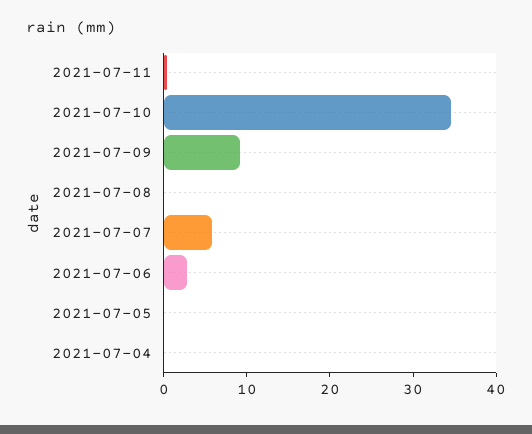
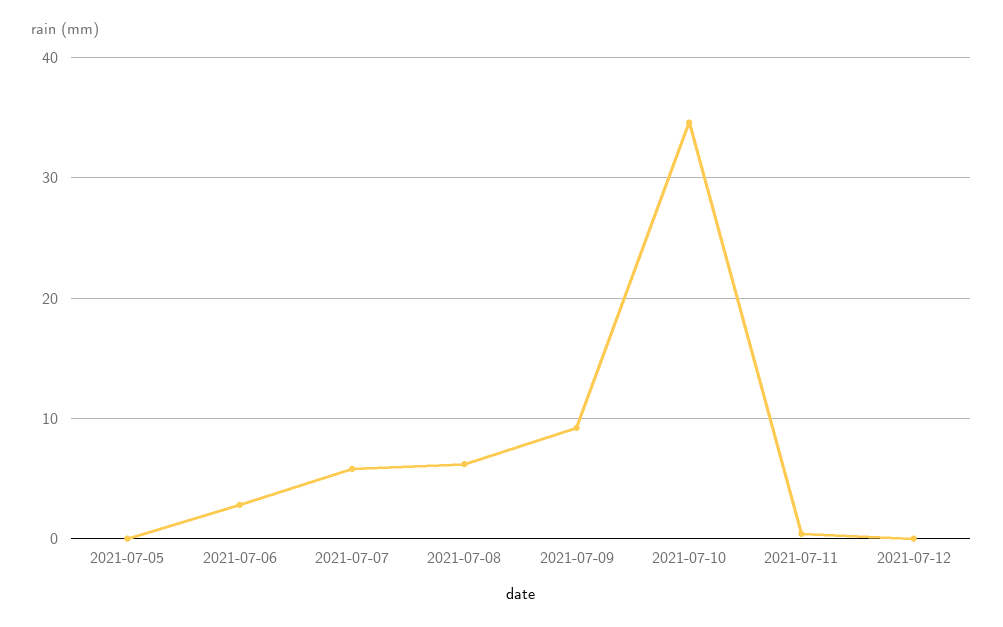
2021-07-08: 0 -> 6
2021-07-04: 0 -> none
2021-07-12: none -> 0

